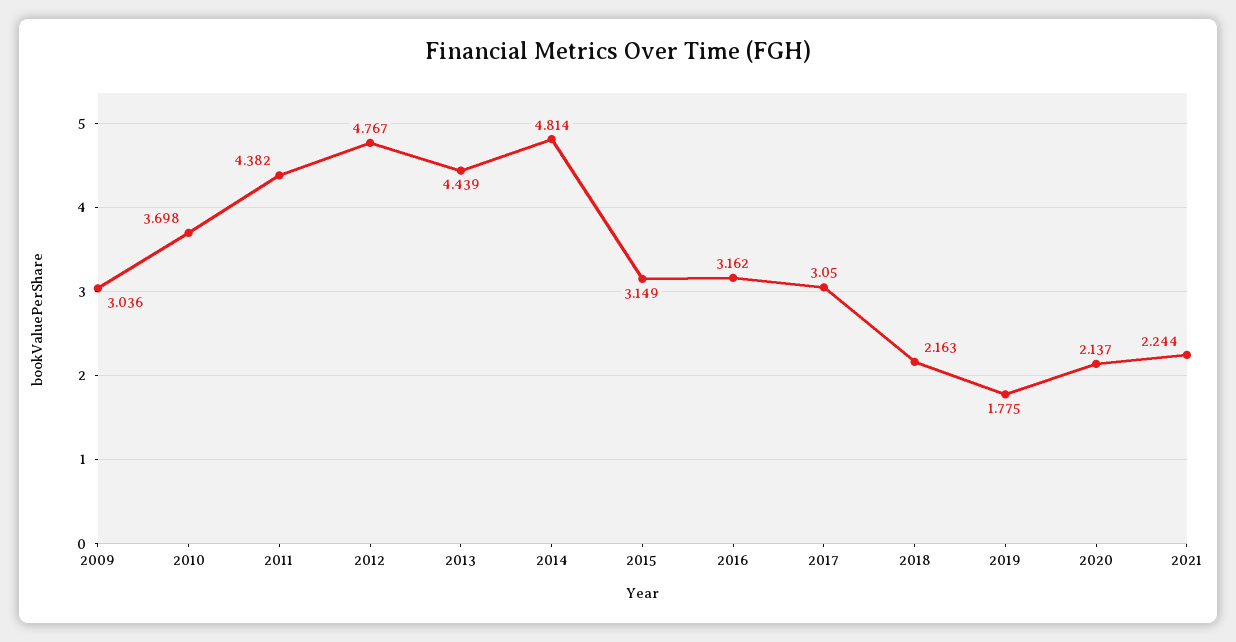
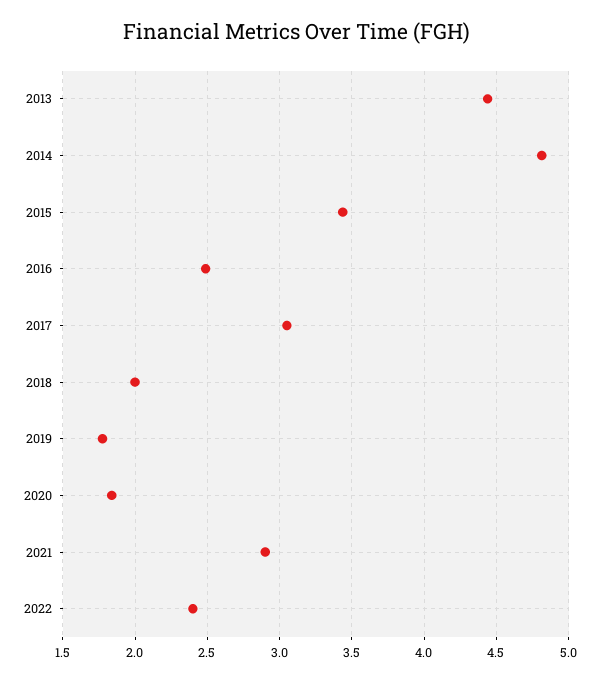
2009: 3.036 -> none
2010: 3.698 -> none
2011: 4.382 -> none
2012: 4.767 -> none
2015: 3.149 -> 3.45
2016: 3.162 -> 2.5
2018: 2.163 -> 2
2020: 2.137 -> 1.85
2021: 2.244 -> 2.9
2022: none -> 2.4

